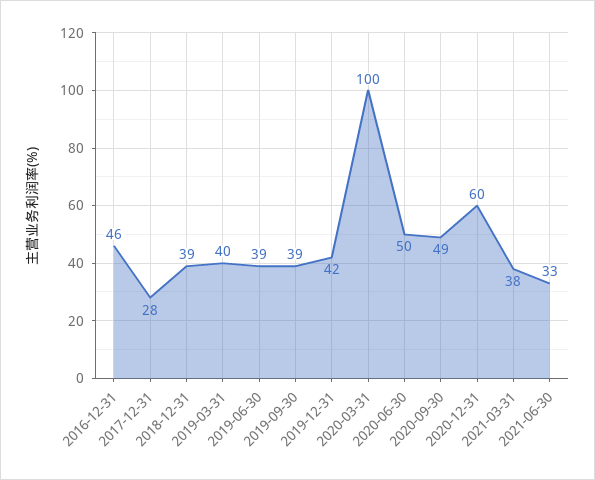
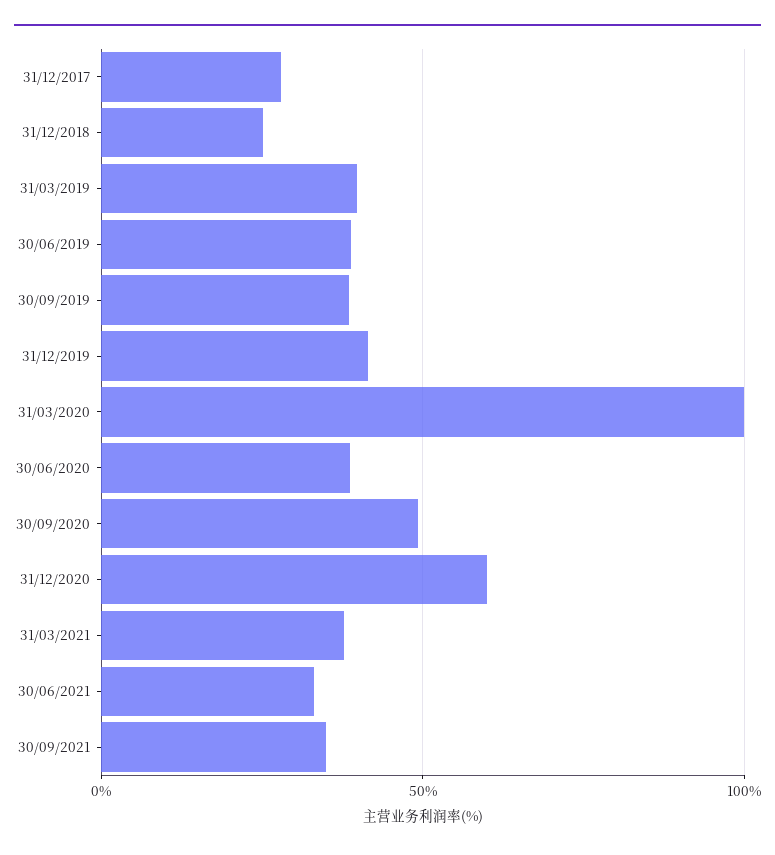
2016-12-31: 46 -> none
2018-12-31: 39 -> 25
2020-06-30: 50 -> 40
30/09/2021: none -> 35

